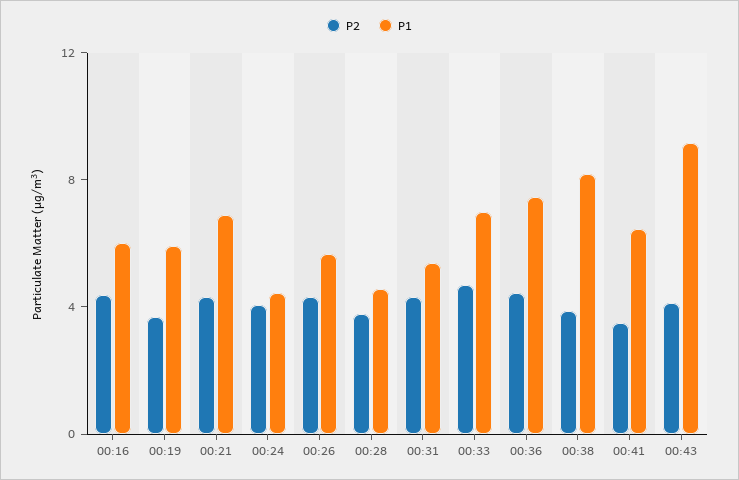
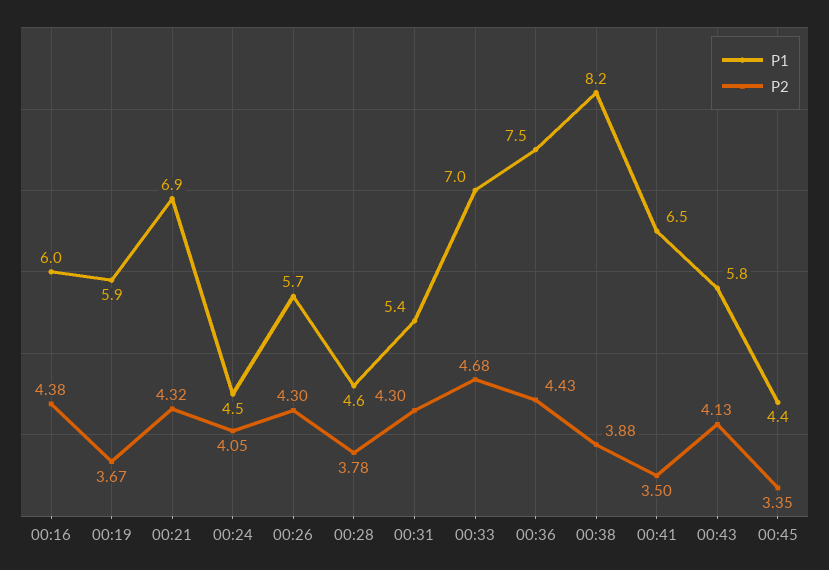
P1, 00:43: 9 -> 5.8
P1, 00:45: none -> 4.4
P2, 00:45: none -> 3.35

